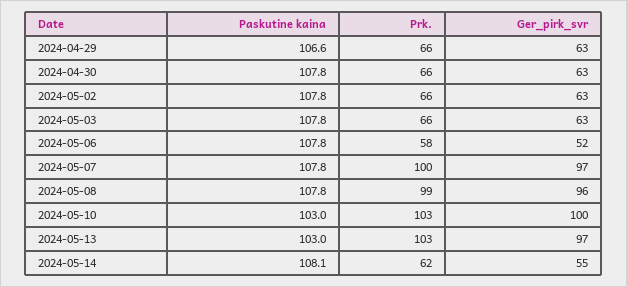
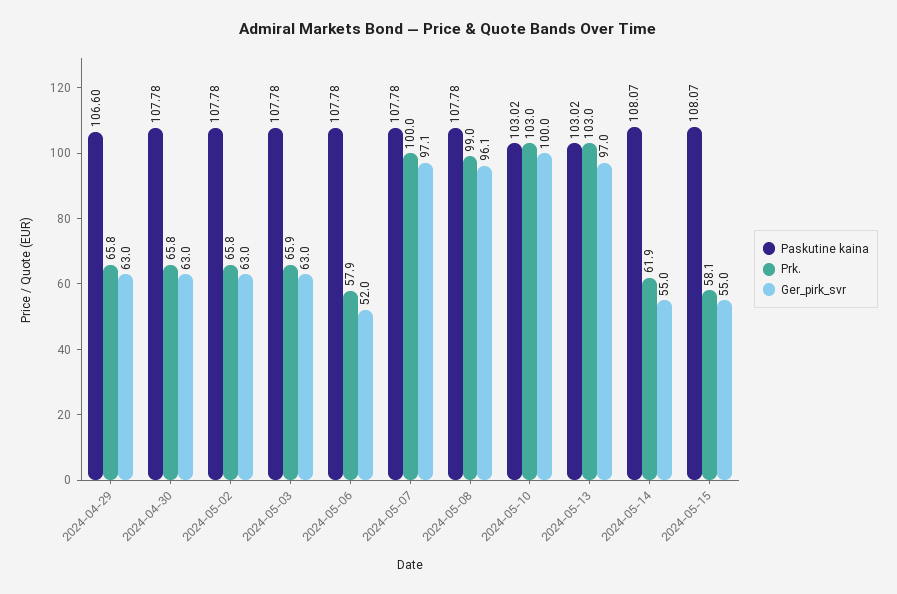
Paskutine kaina, 2024-05-15: none -> 108.07
Prk., 2024-05-15: none -> 58.1
Ger_pirk_svr, 2024-05-15: none -> 55

